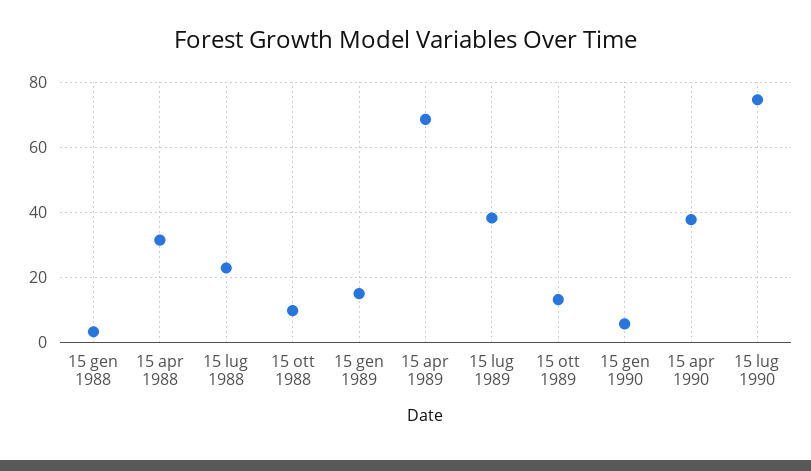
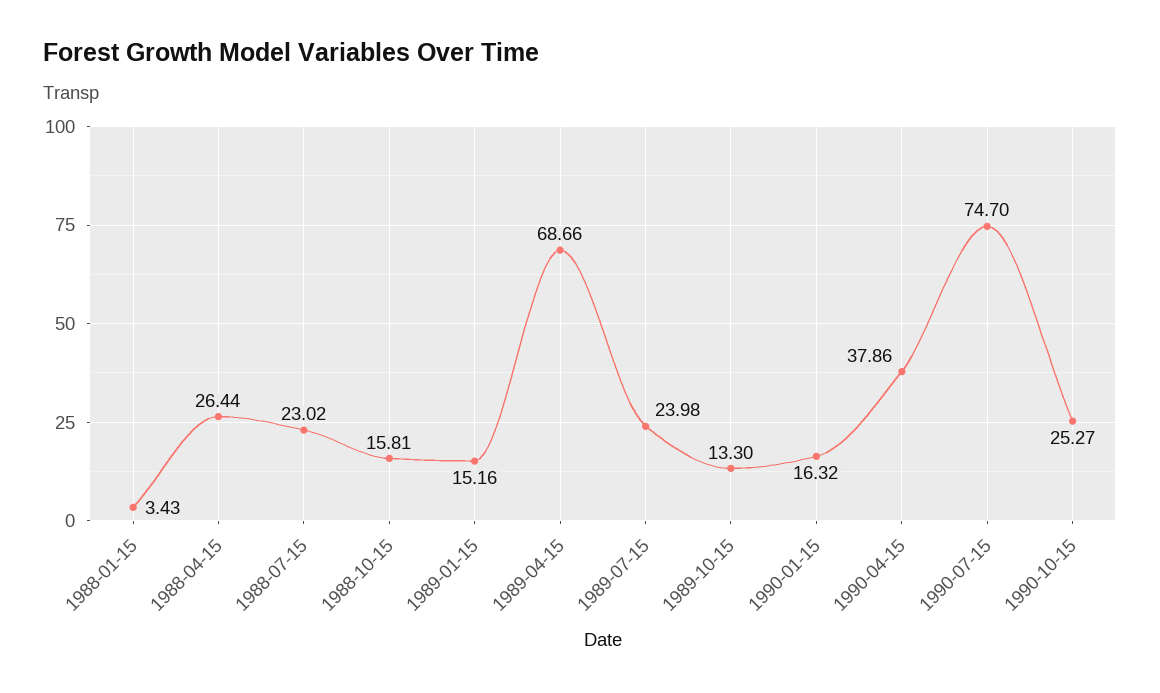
15 apr 1988: 32 -> 26.44
15 ott 1988: 10 -> 15.81
15 lug 1989: 38 -> 23.98
15 gen 1990: 6 -> 16.32
1990-10-15: none -> 25.27

